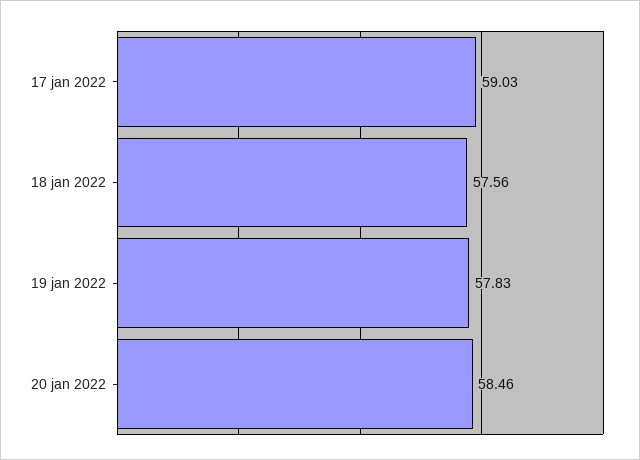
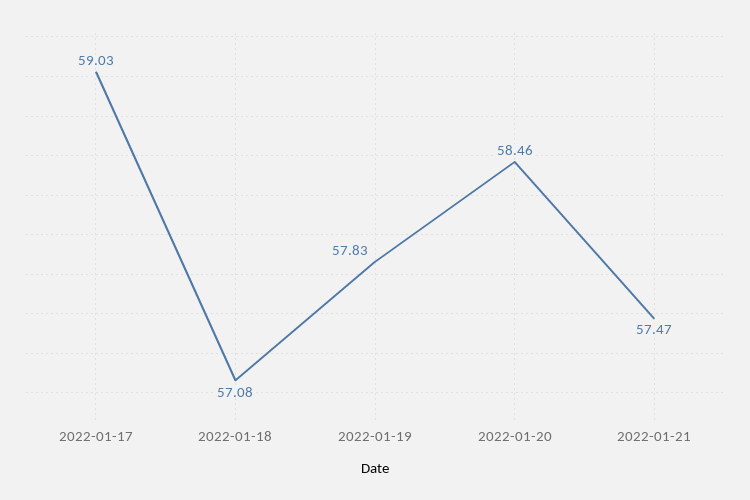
18 jan 2022: 57.56 -> 57.08
2022-01-21: none -> 57.47

